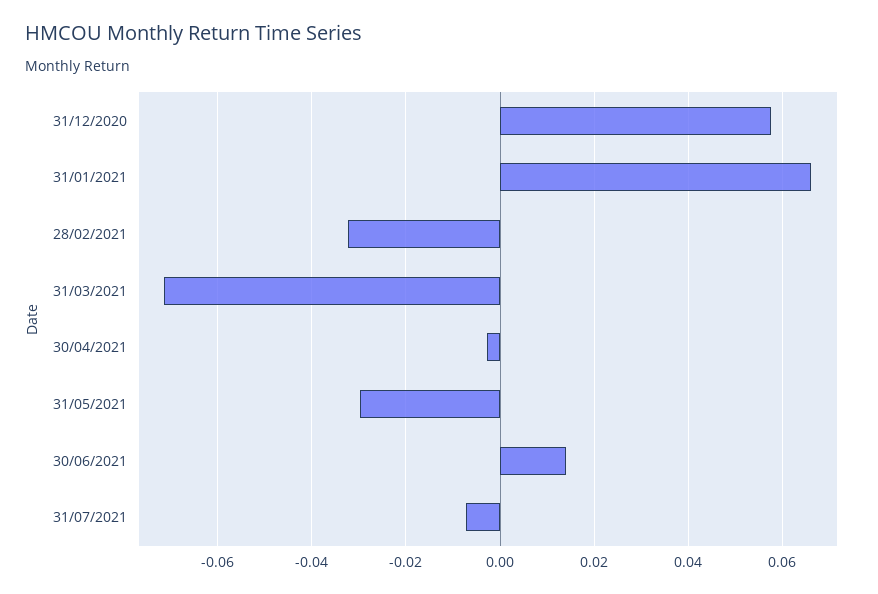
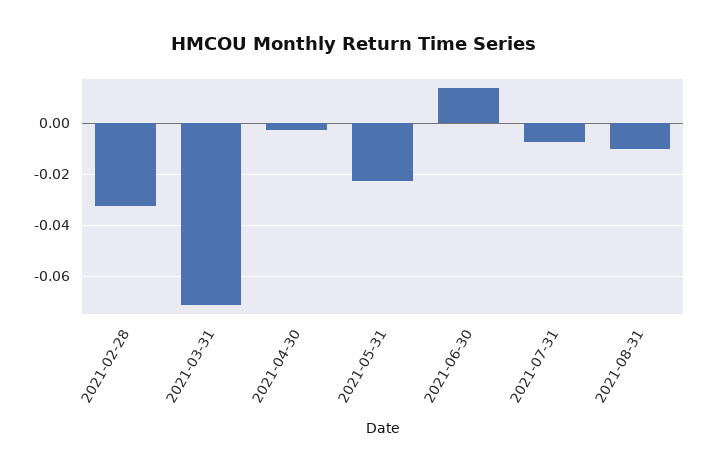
31/12/2020: 0.058 -> none
31/01/2021: 0.066 -> none
31/05/2021: -0.03 -> -0.0225
2021-08-31: none -> -0.01

